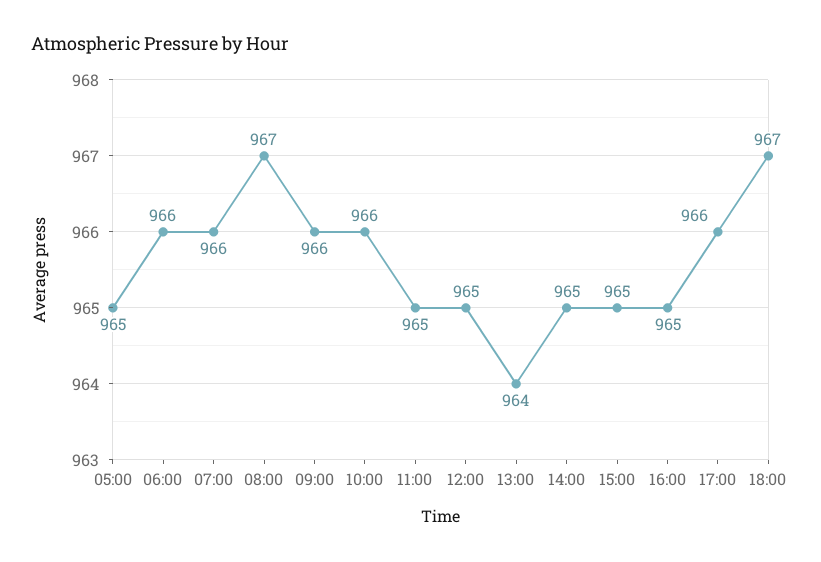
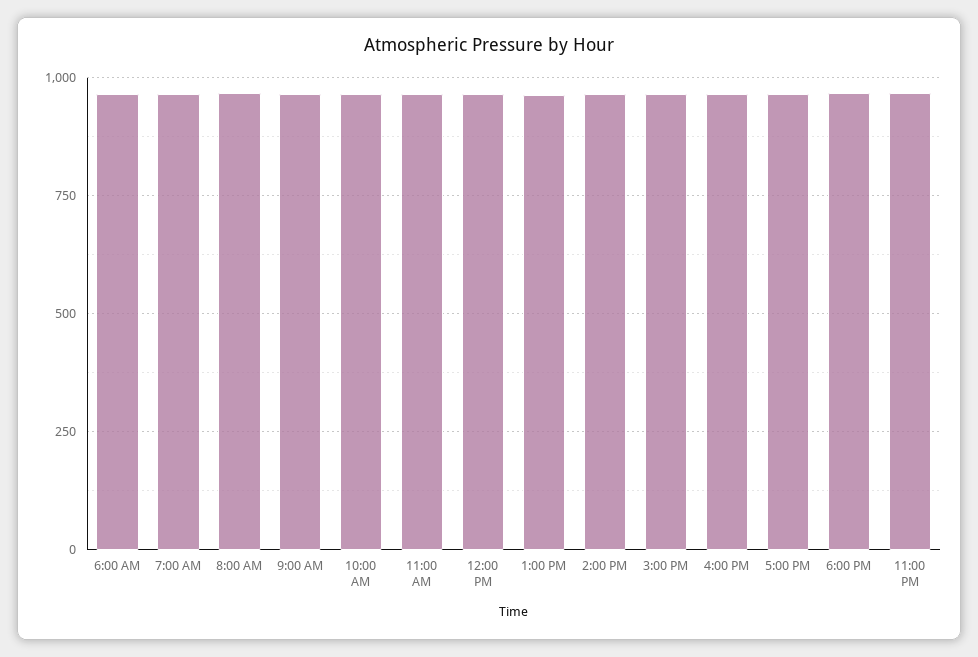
05:00: 965 -> none
11:00 PM: none -> 975

